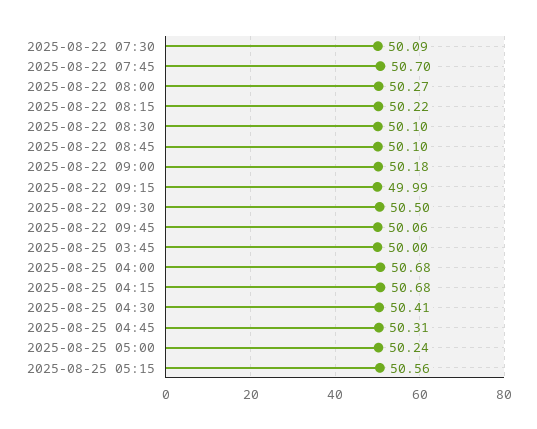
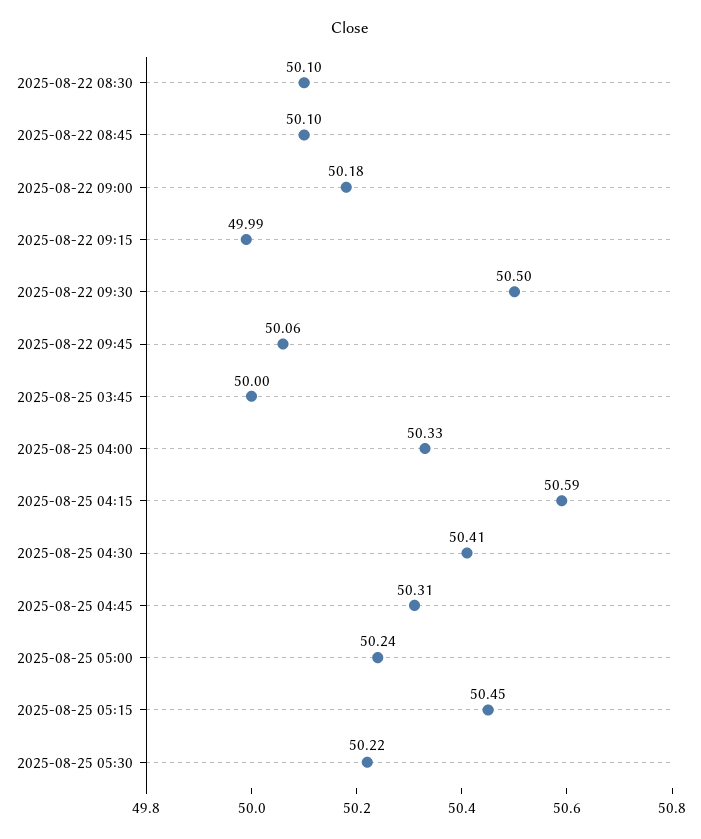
2025-08-22 07:30: 50.09 -> none
2025-08-22 07:45: 50.7 -> none
2025-08-22 08:00: 50.27 -> none
2025-08-22 08:15: 50.22 -> none
2025-08-25 04:00: 50.68 -> 50.33
2025-08-25 04:15: 50.68 -> 50.59
2025-08-25 05:15: 50.56 -> 50.45
2025-08-25 05:30: none -> 50.22

